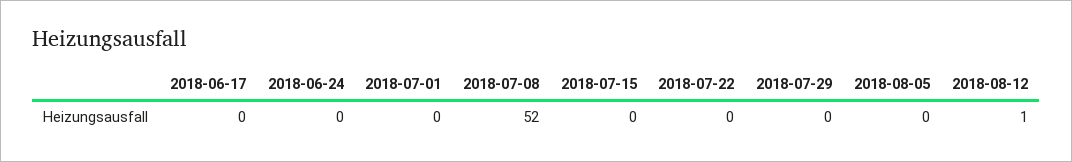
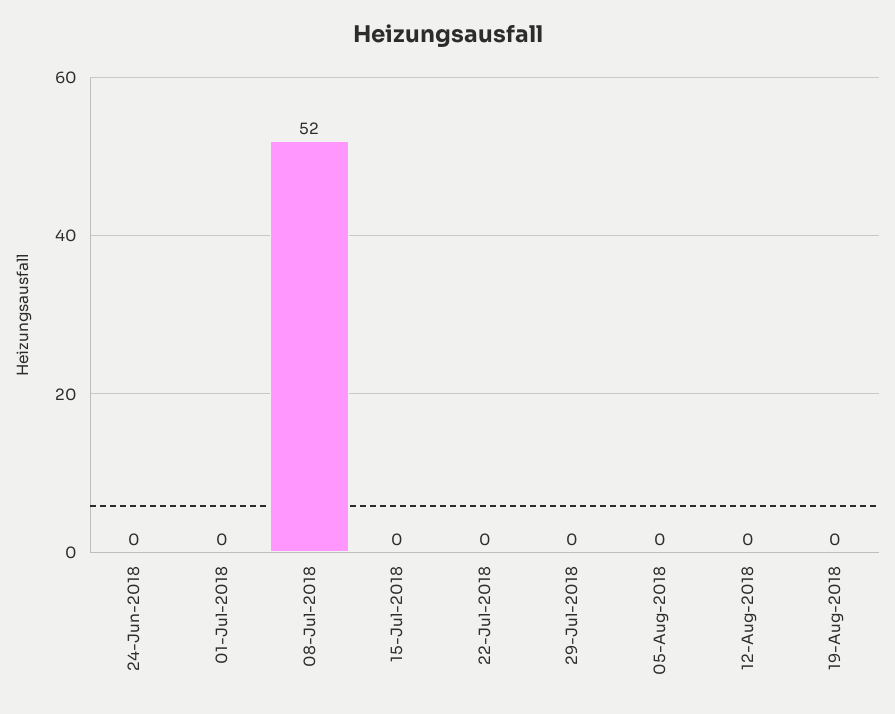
2018-06-17: 0 -> none
2018-08-12: 1 -> 0
19-Aug-2018: none -> 0

